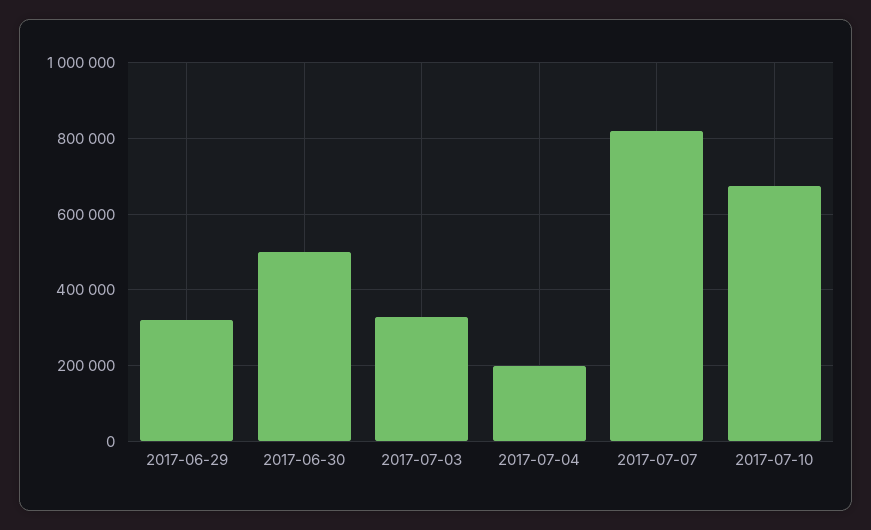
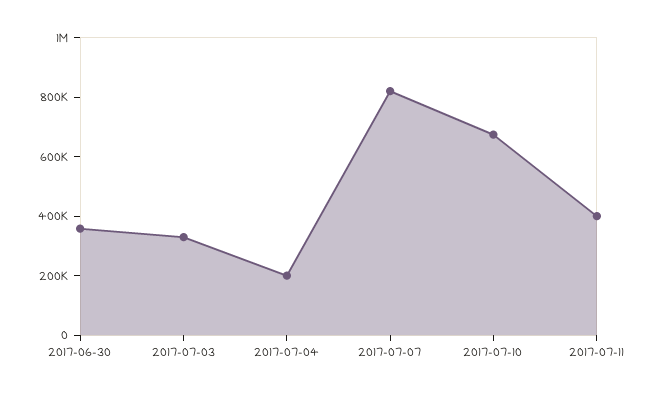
2017-06-29: 320000 -> none
2017-06-30: 500000 -> 350000
2017-07-11: none -> 400000

